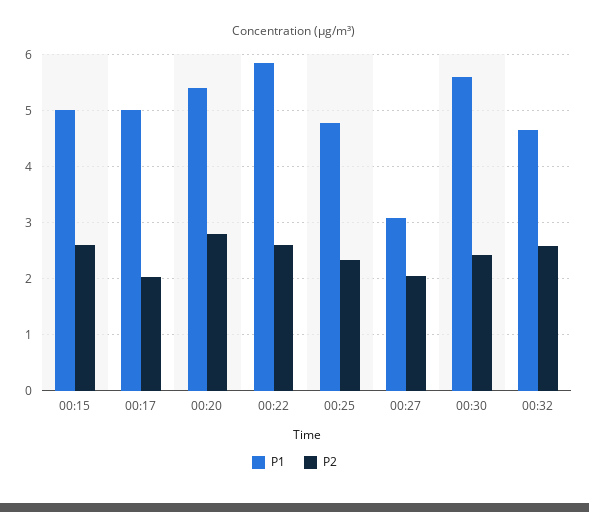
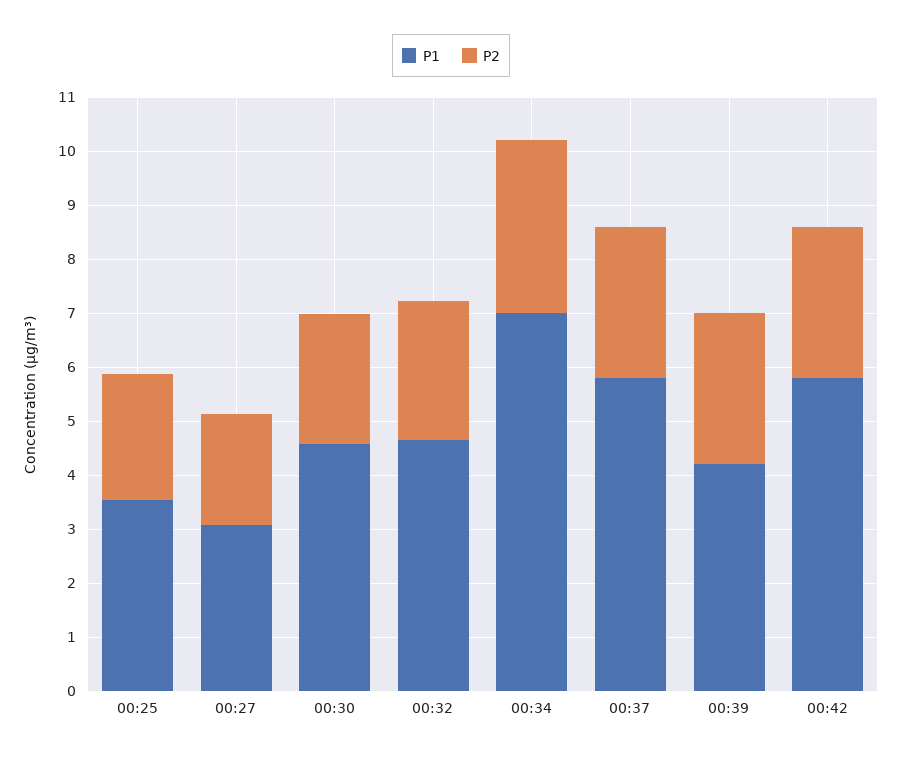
P1, 00:15: 5 -> none
P2, 00:15: 2.6 -> none
P1, 00:17: 5 -> none
P2, 00:17: 2 -> none
P1, 00:20: 5.4 -> none
P2, 00:20: 2.8 -> none
P1, 00:22: 5.8 -> none
P2, 00:22: 2.6 -> none
P1, 00:25: 4.8 -> 3.6
P1, 00:30: 5.6 -> 4.6
P1, 00:34: none -> 7
P2, 00:34: none -> 3.2
P1, 00:37: none -> 5.8
P2, 00:37: none -> 2.8
P1, 00:39: none -> 4.2
P2, 00:39: none -> 2.8
P1, 00:42: none -> 5.8
P2, 00:42: none -> 2.8

